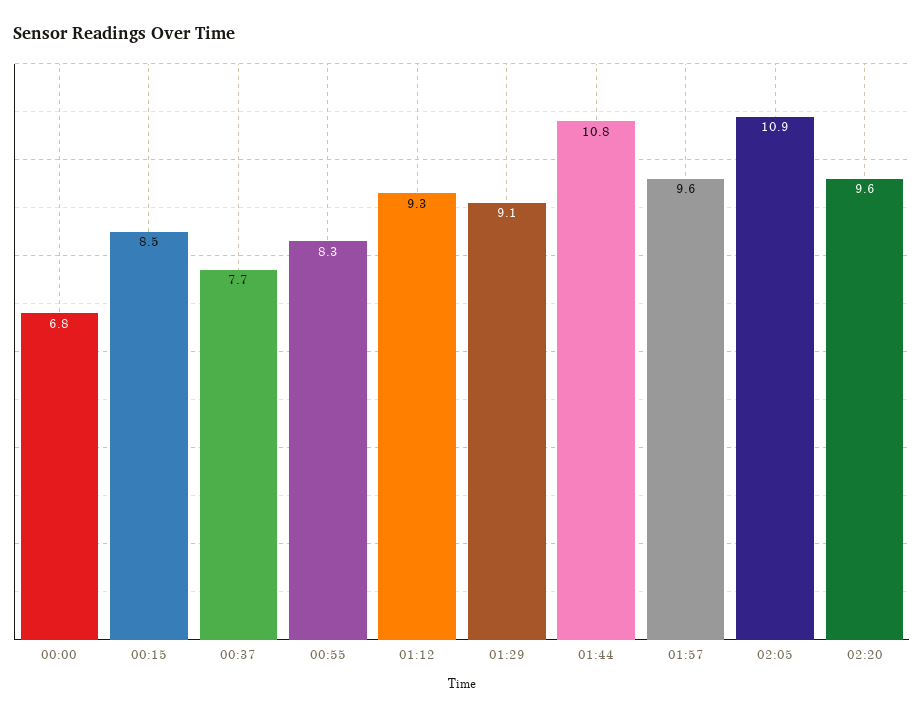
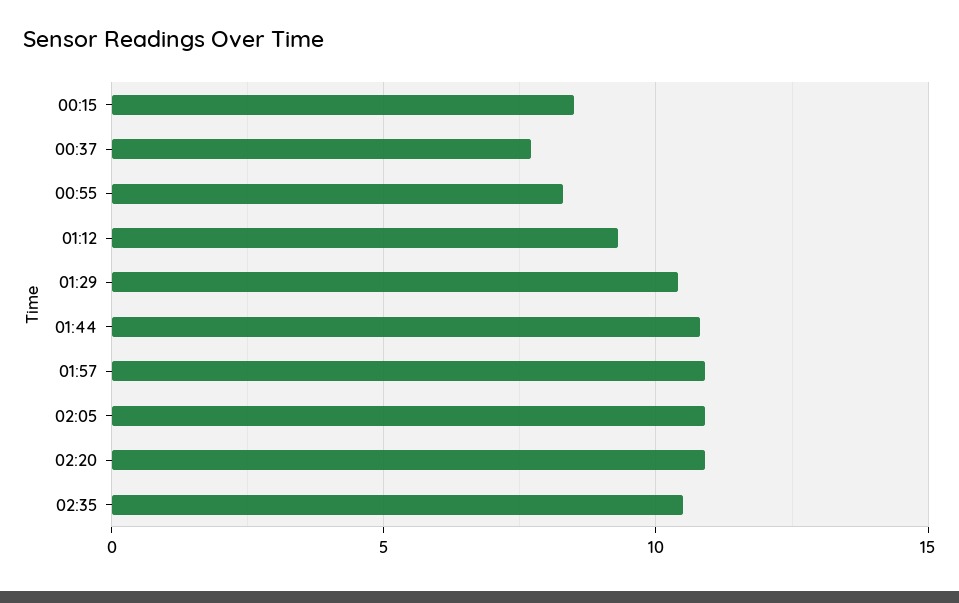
00:00: 6.8 -> none
01:29: 9.1 -> 10.5
01:57: 9.6 -> 11
02:20: 9.6 -> 11
02:35: none -> 10.5

